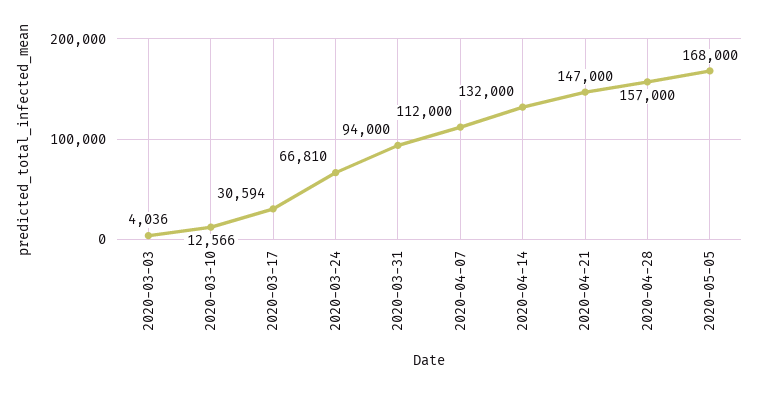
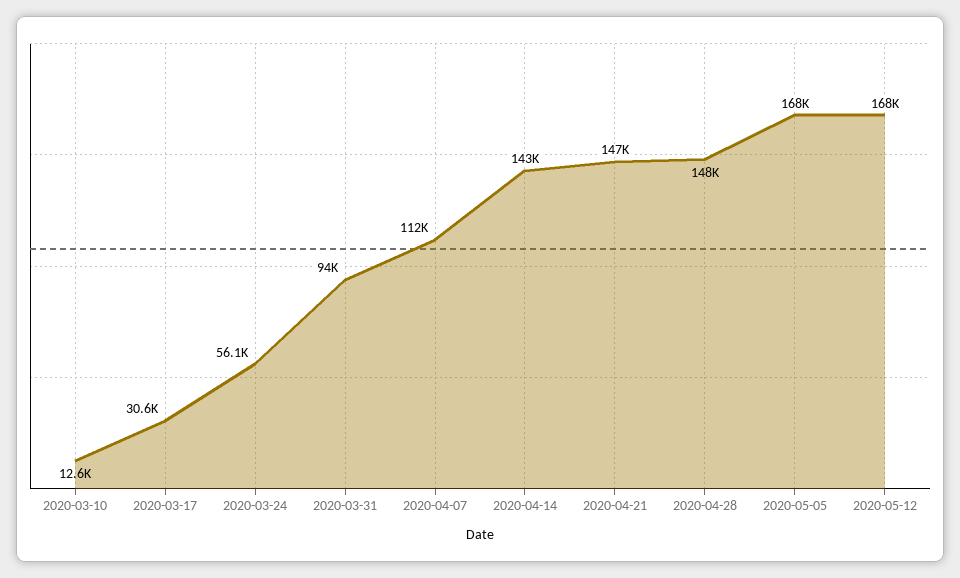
2020-03-03: 4036 -> none
2020-03-24: 66810 -> 56100
2020-04-14: 132000 -> 143000
2020-04-28: 157000 -> 148000
2020-05-12: none -> 168000

